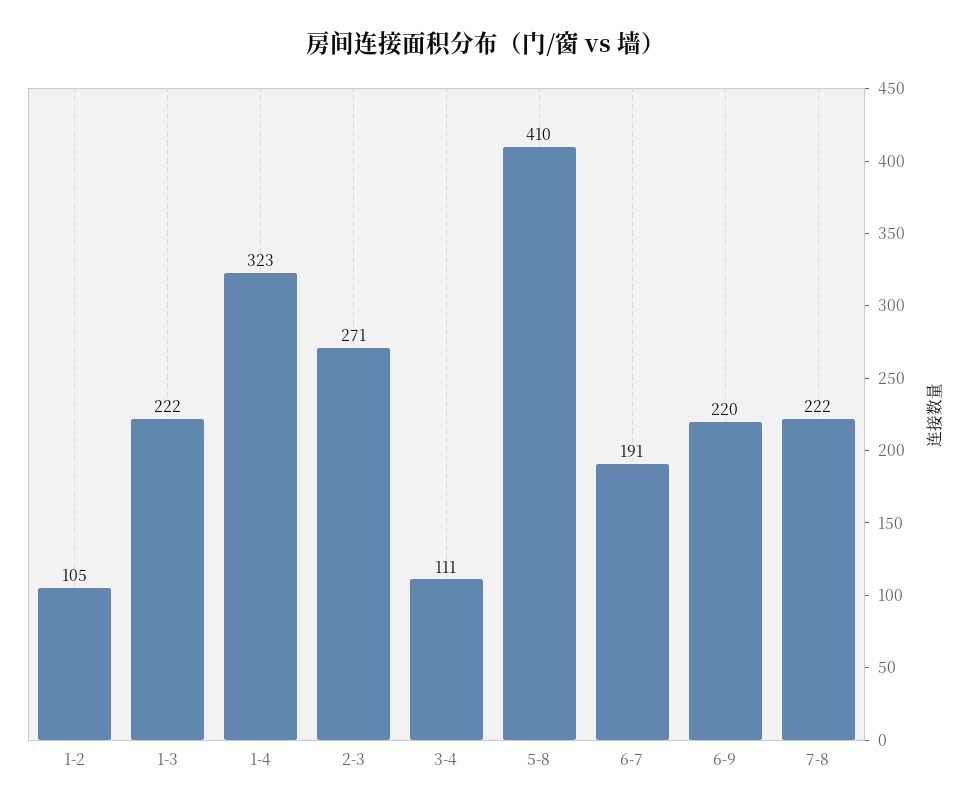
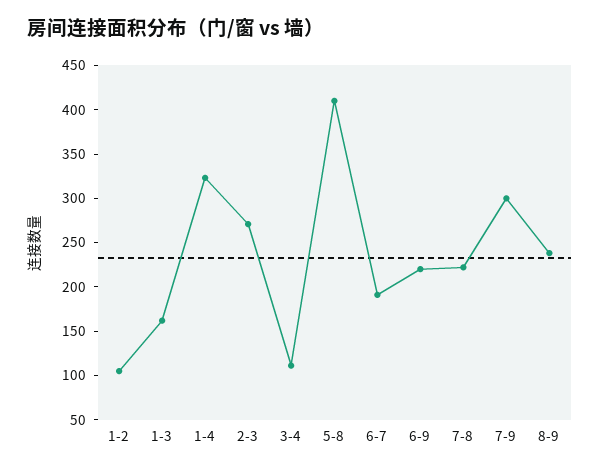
1-3: 222 -> 160
7-9: none -> 300
8-9: none -> 240

